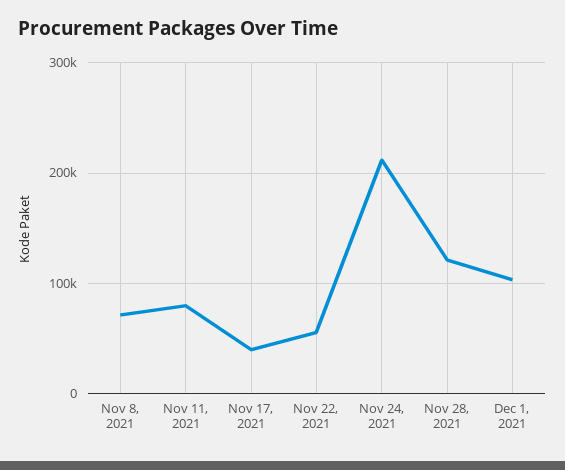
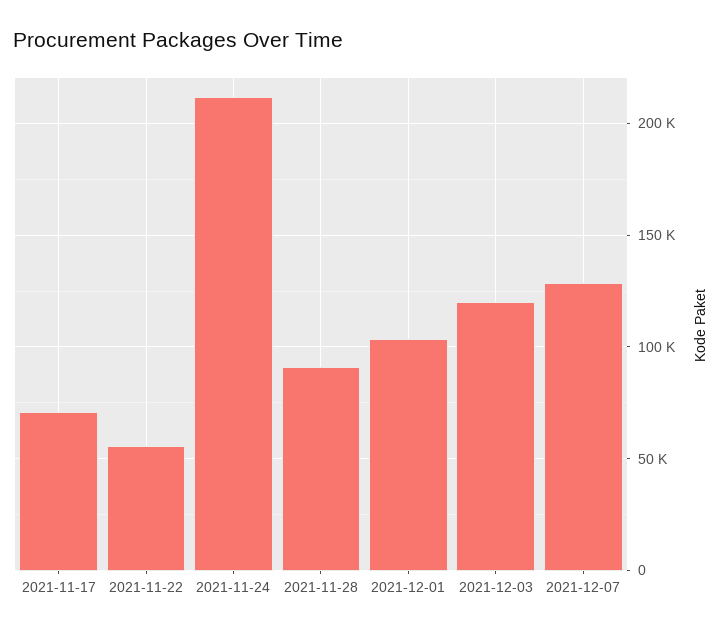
Nov 8, 2021: 70000 -> none
Nov 11, 2021: 80000 -> none
Nov 17, 2021: 40000 -> 70000
Nov 28, 2021: 120000 -> 90000
2021-12-03: none -> 120000
2021-12-07: none -> 130000

